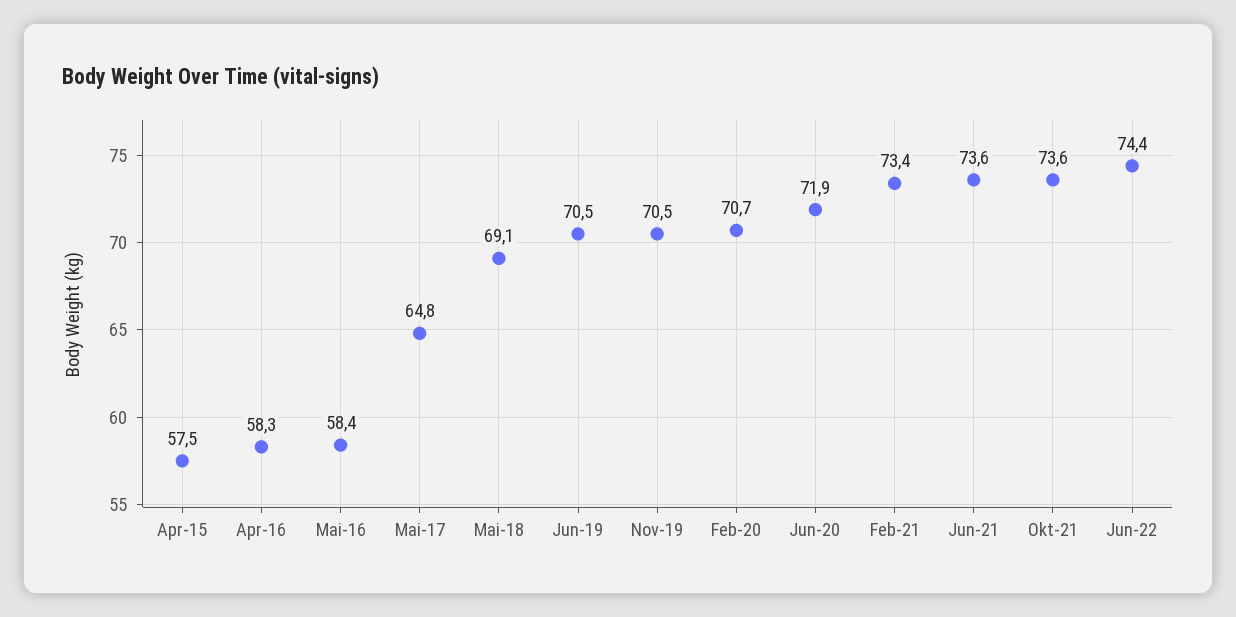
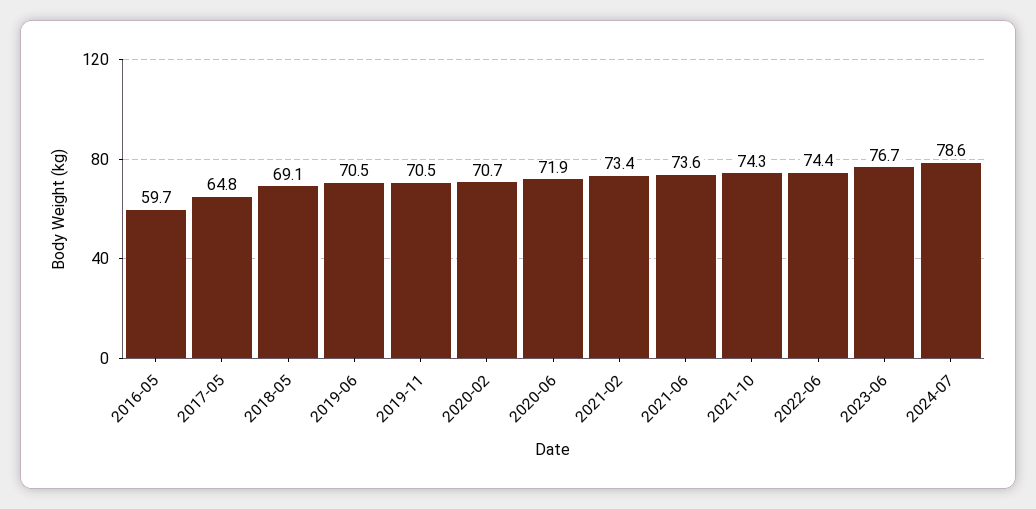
Apr-15: 57.5 -> none
Apr-16: 58.3 -> none
Mai-16: 58.4 -> 59.7
Okt-21: 73.6 -> 74.3
2023-06: none -> 76.7
2024-07: none -> 78.6

